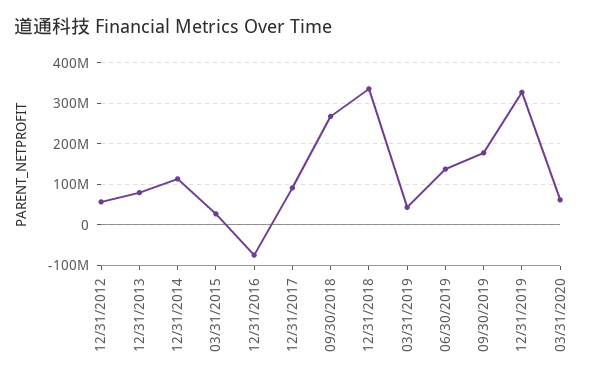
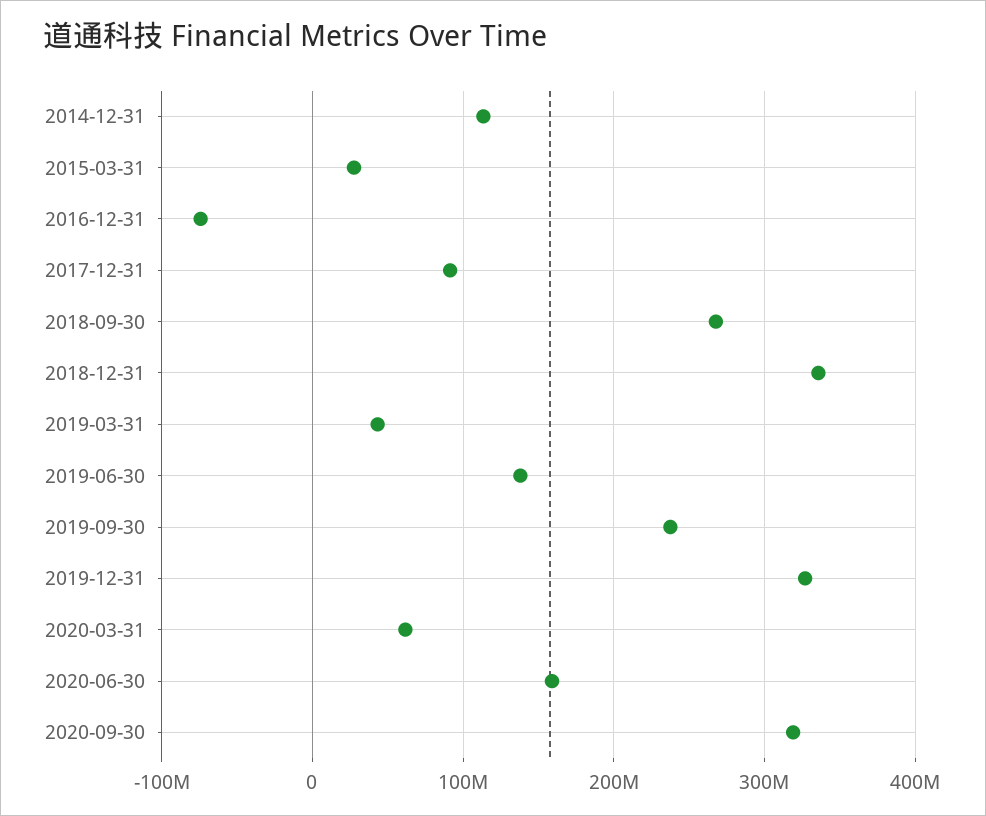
12/31/2012: 60000000 -> none
12/31/2013: 80000000 -> none
09/30/2019: 180000000 -> 240000000
2020-06-30: none -> 160000000
2020-09-30: none -> 320000000

